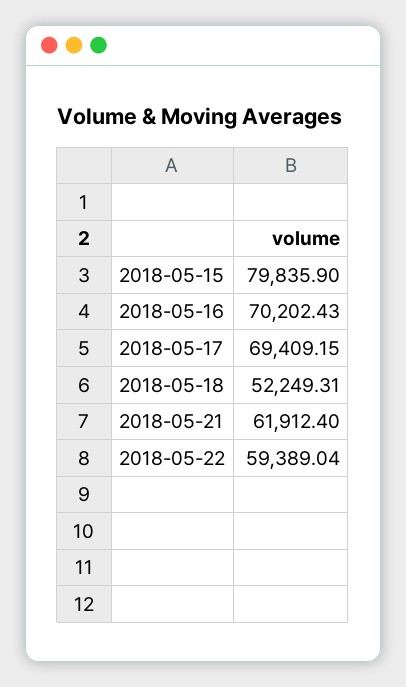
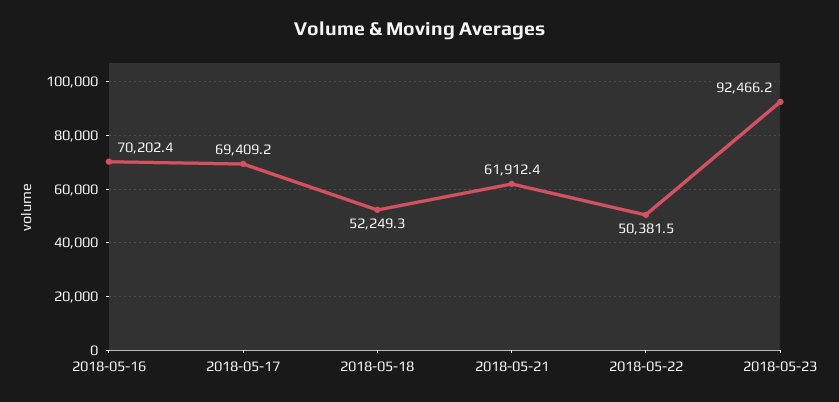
2018-05-15: 79835.9 -> none
2018-05-22: 59389.04 -> 50381.5
2018-05-23: none -> 92466.2

